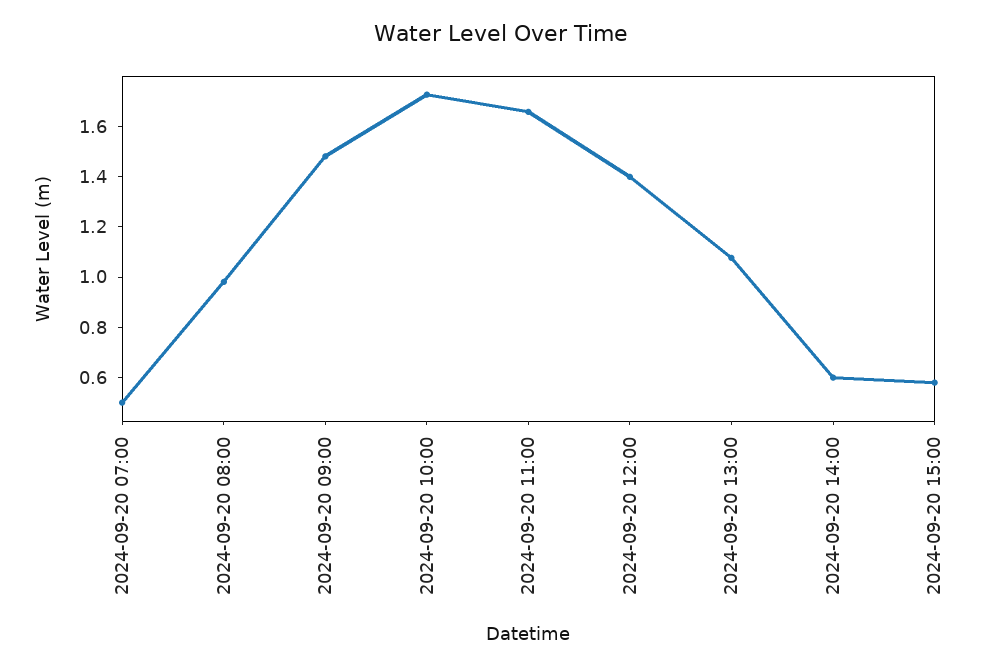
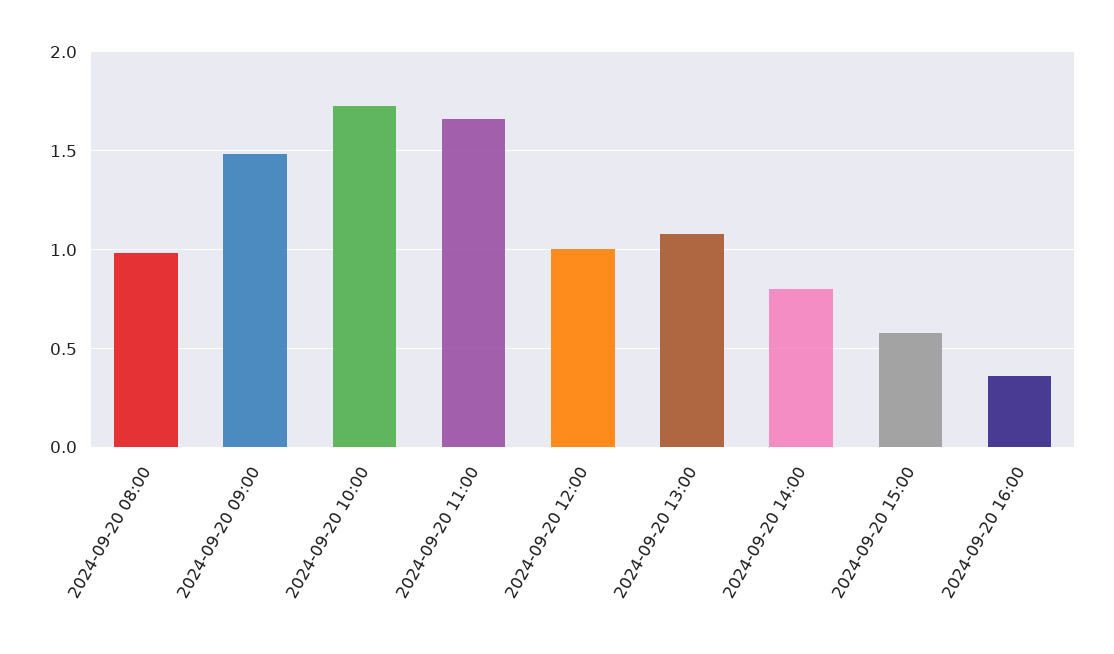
2024-09-20 07:00: 0.5 -> none
2024-09-20 12:00: 1.4 -> 1
2024-09-20 14:00: 0.6 -> 0.8
2024-09-20 16:00: none -> 0.35

